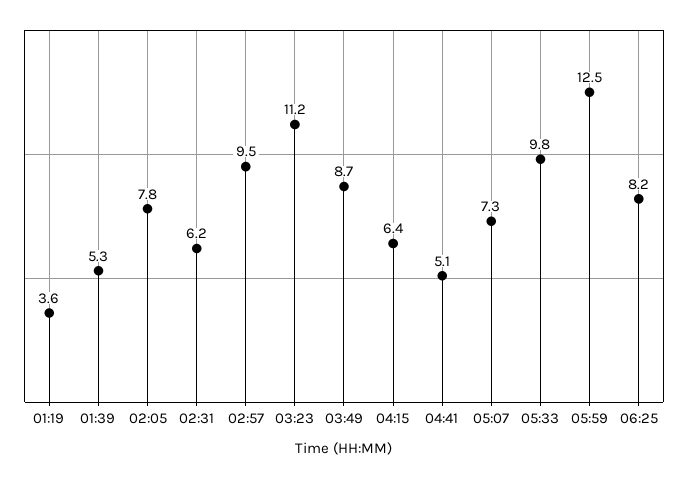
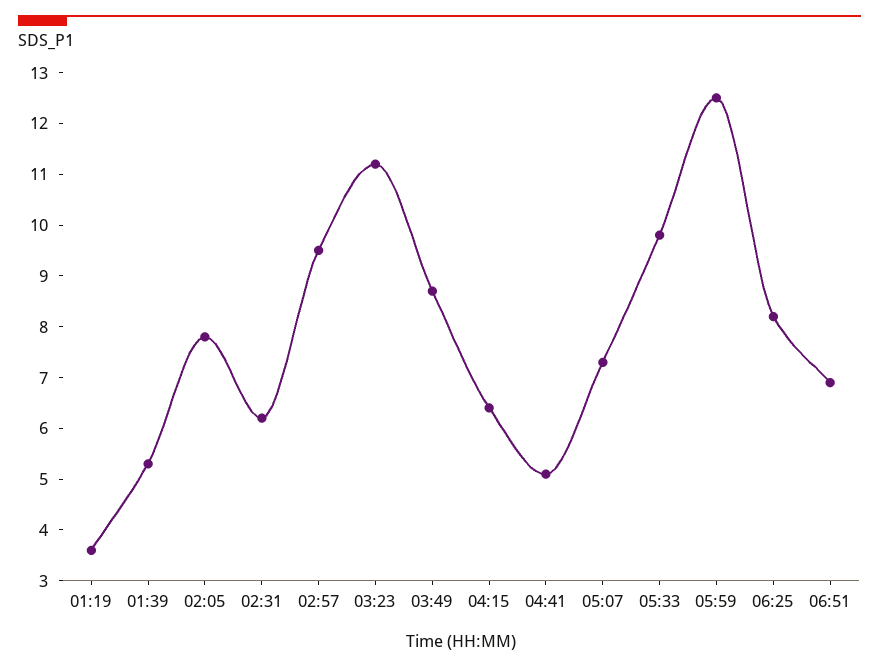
06:51: none -> 7

